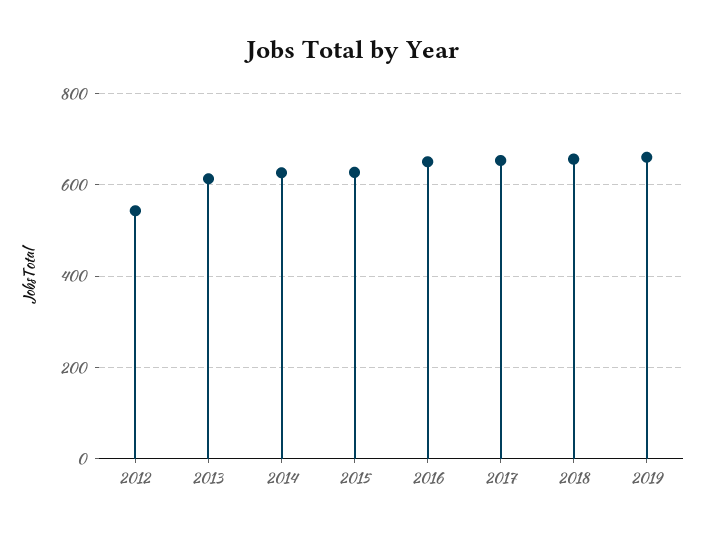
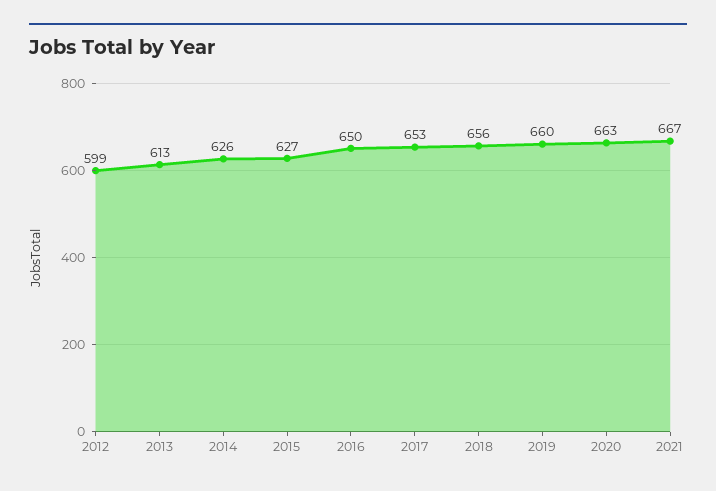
2012: 540 -> 599
2020: none -> 663
2021: none -> 667

